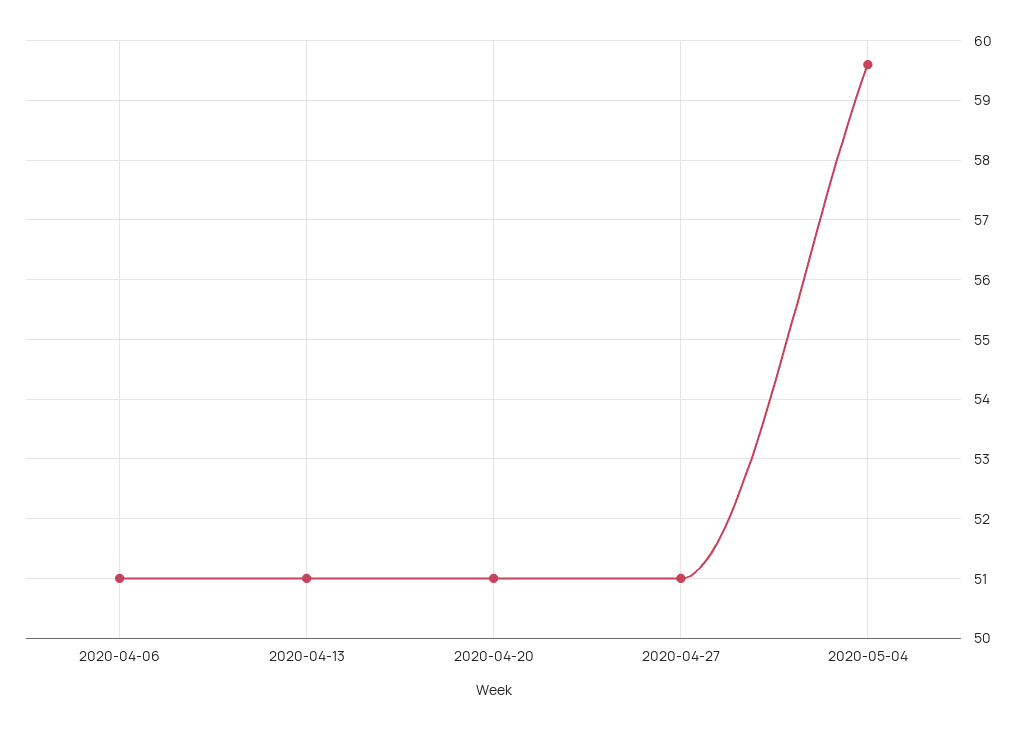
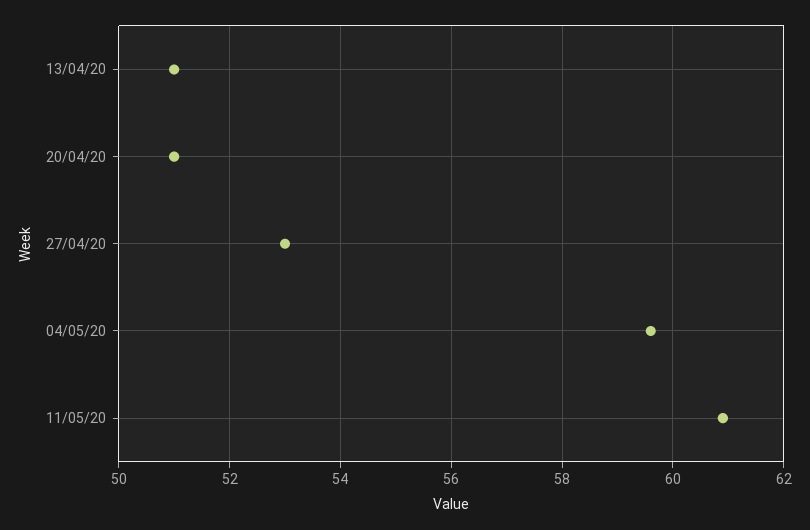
2020-04-06: 51 -> none
2020-04-27: 51 -> 53
11/05/20: none -> 61

